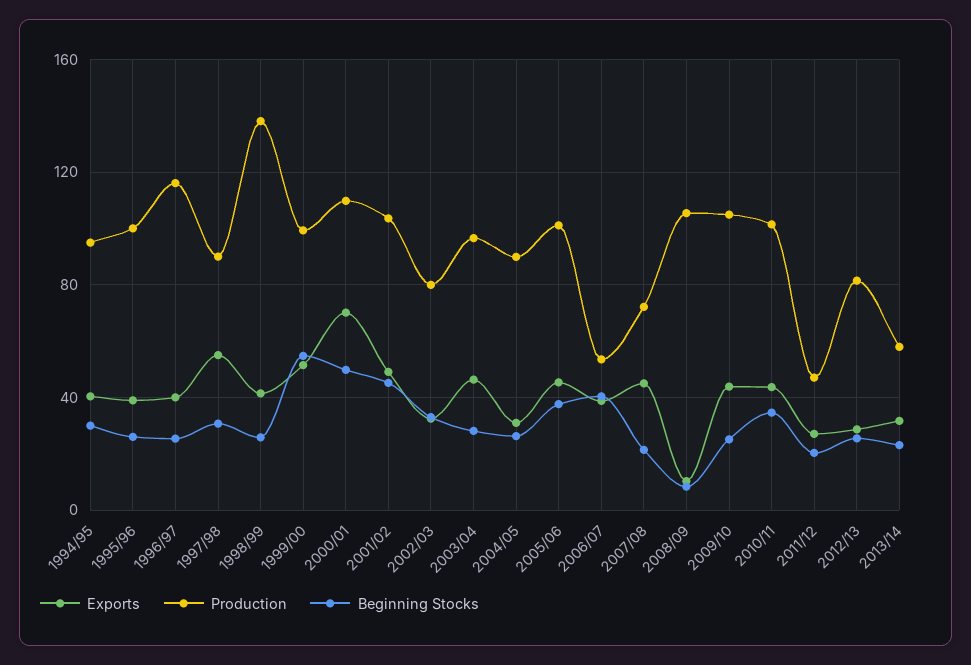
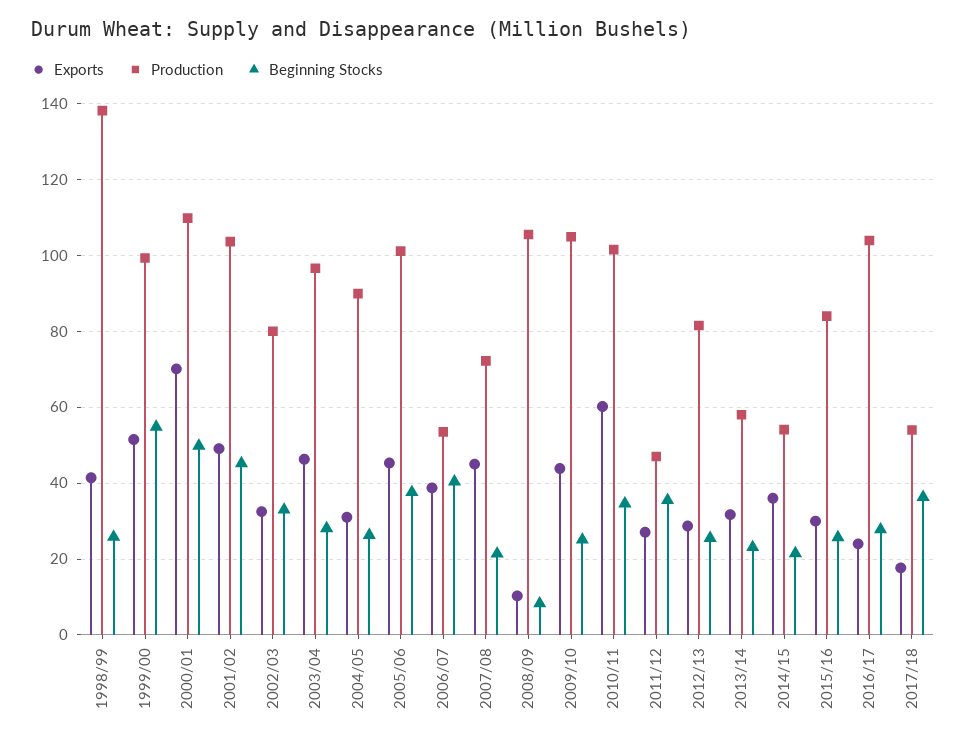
Exports, 1994/95: 40 -> none
Production, 1994/95: 95 -> none
Beginning Stocks, 1994/95: 30 -> none
Exports, 1995/96: 40 -> none
Production, 1995/96: 100 -> none
Beginning Stocks, 1995/96: 25 -> none
Exports, 1996/97: 40 -> none
Production, 1996/97: 115 -> none
Beginning Stocks, 1996/97: 25 -> none
Exports, 1997/98: 55 -> none
Production, 1997/98: 90 -> none
Beginning Stocks, 1997/98: 30 -> none
Exports, 2010/11: 45 -> 60
Beginning Stocks, 2011/12: 20 -> 36
Exports, 2014/15: none -> 36
Production, 2014/15: none -> 54
Beginning Stocks, 2014/15: none -> 22
Exports, 2015/16: none -> 30
Production, 2015/16: none -> 84
Beginning Stocks, 2015/16: none -> 26
Exports, 2016/17: none -> 24
Production, 2016/17: none -> 104
Beginning Stocks, 2016/17: none -> 28
Exports, 2017/18: none -> 18
Production, 2017/18: none -> 54
Beginning Stocks, 2017/18: none -> 36

